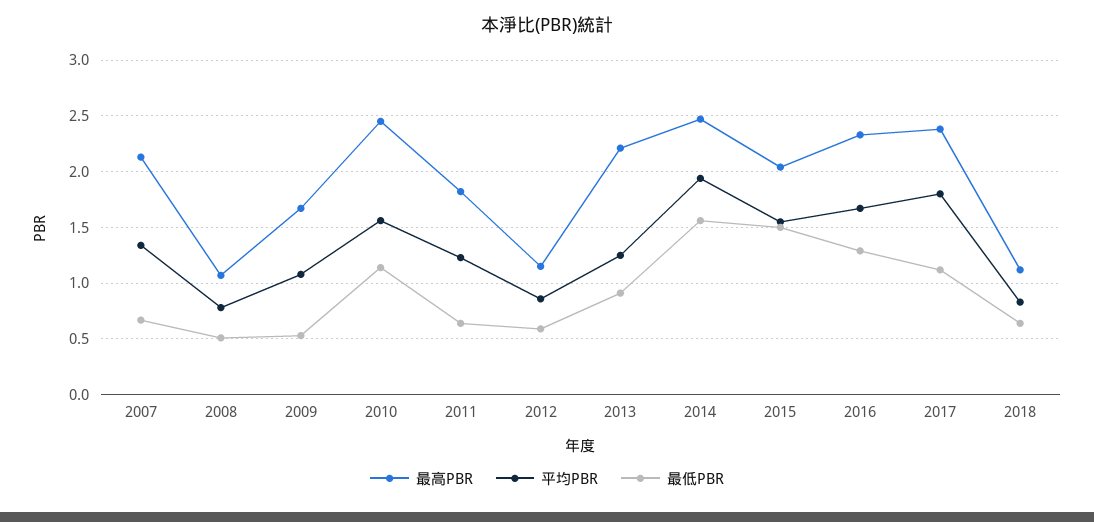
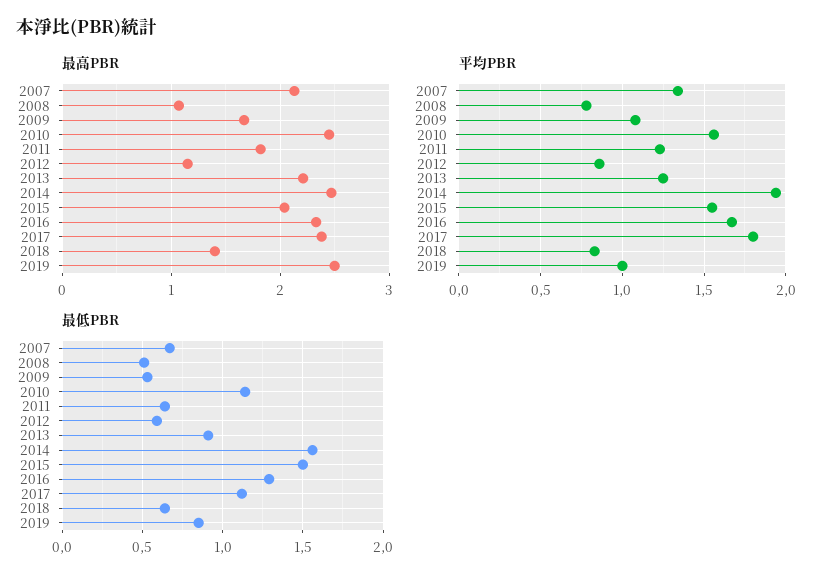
最高PBR, 2018: 1.1 -> 1.4
最高PBR, 2019: none -> 2.5
平均PBR, 2019: none -> 1
最低PBR, 2019: none -> 0.85

